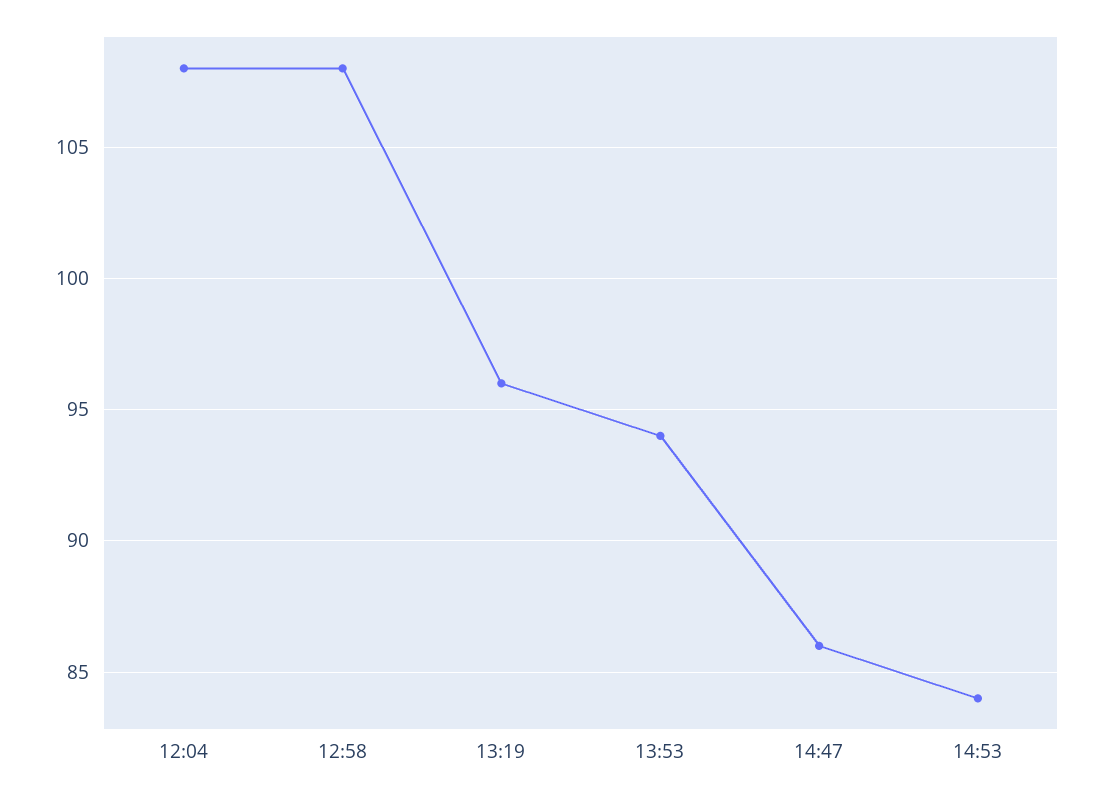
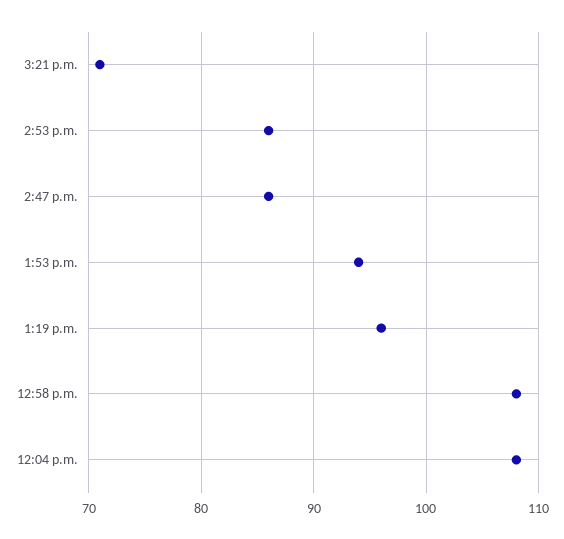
14:53: 84 -> 86
3:21 p.m.: none -> 71

